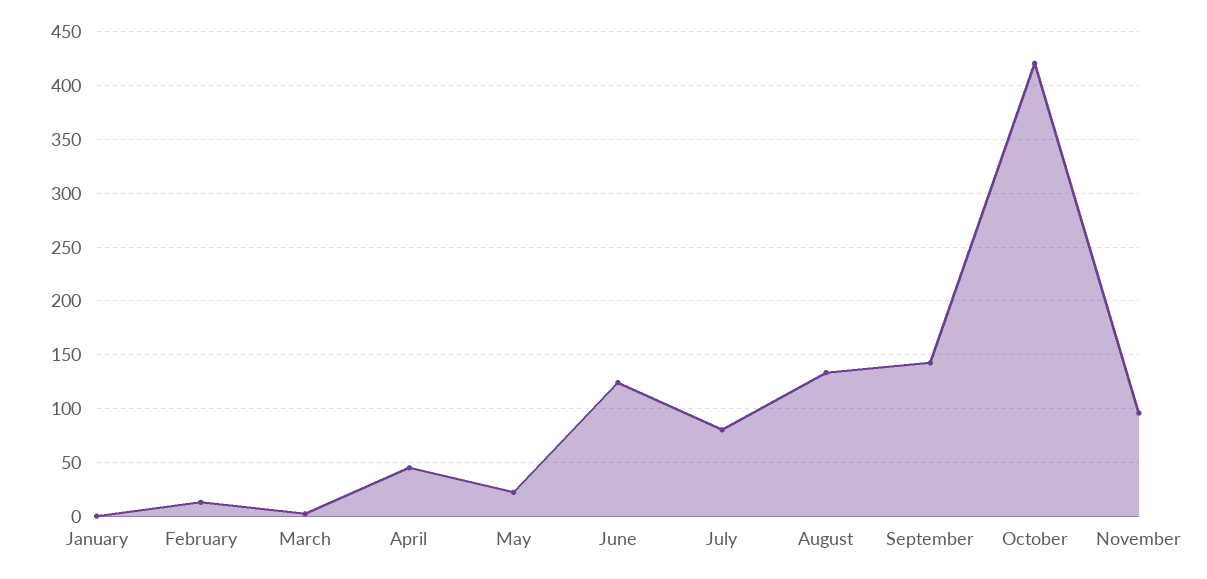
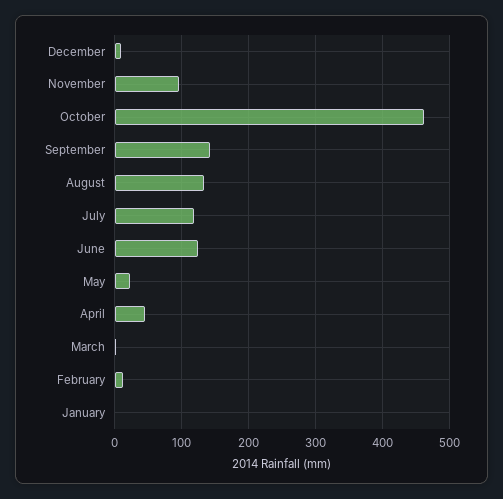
July: 80 -> 120
October: 420 -> 460
December: none -> 10

